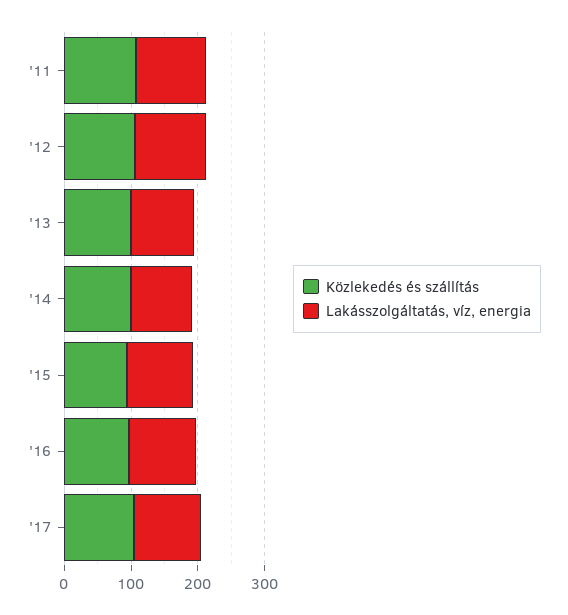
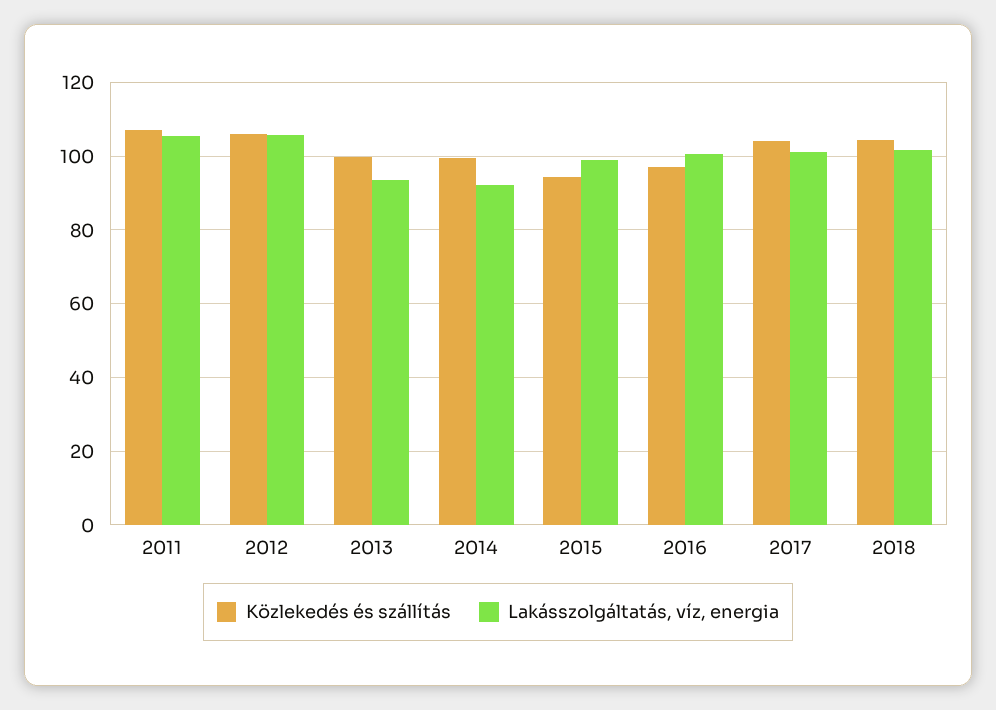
Közlekedés és szállítás, 2018: none -> 104
Lakásszolgáltatás, víz, energia, 2018: none -> 102

